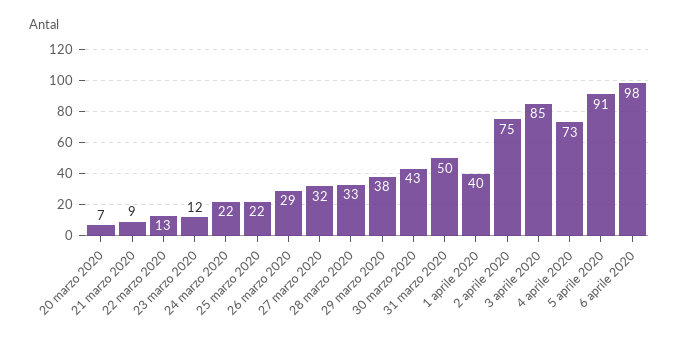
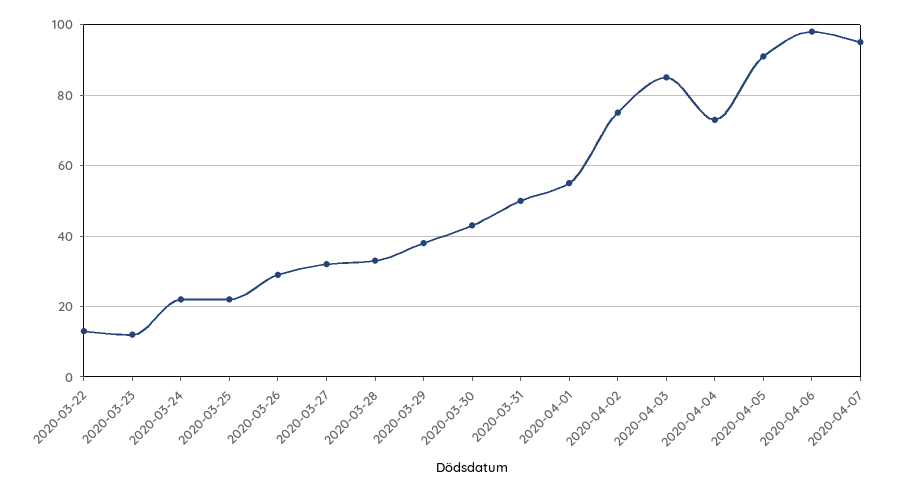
20 marzo 2020: 7 -> none
21 marzo 2020: 9 -> none
1 aprile 2020: 40 -> 55
2020-04-07: none -> 95

